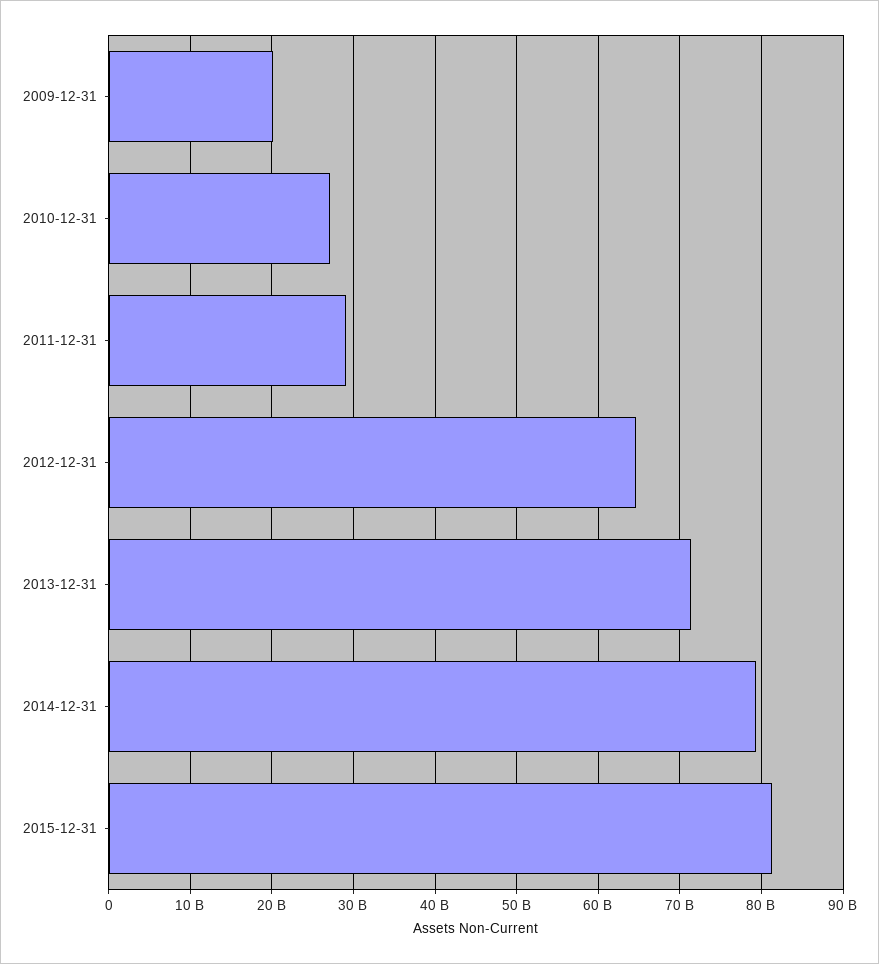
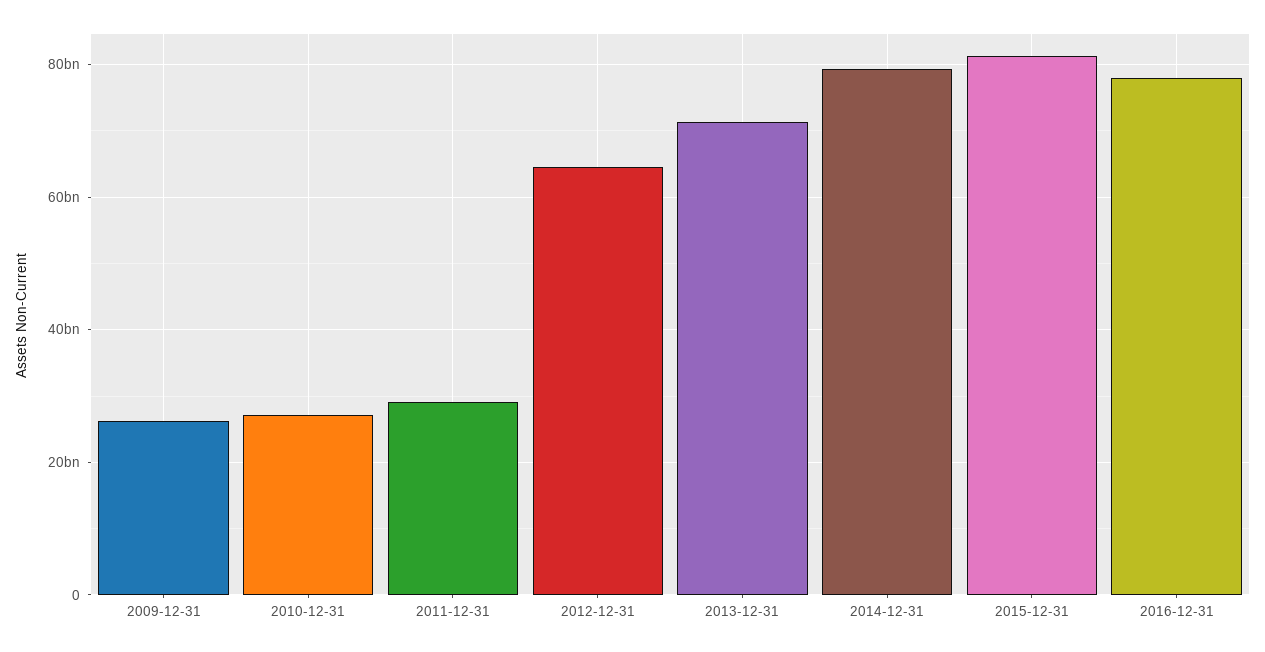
2009-12-31: 20000000000 -> 26000000000
2016-12-31: none -> 78000000000

